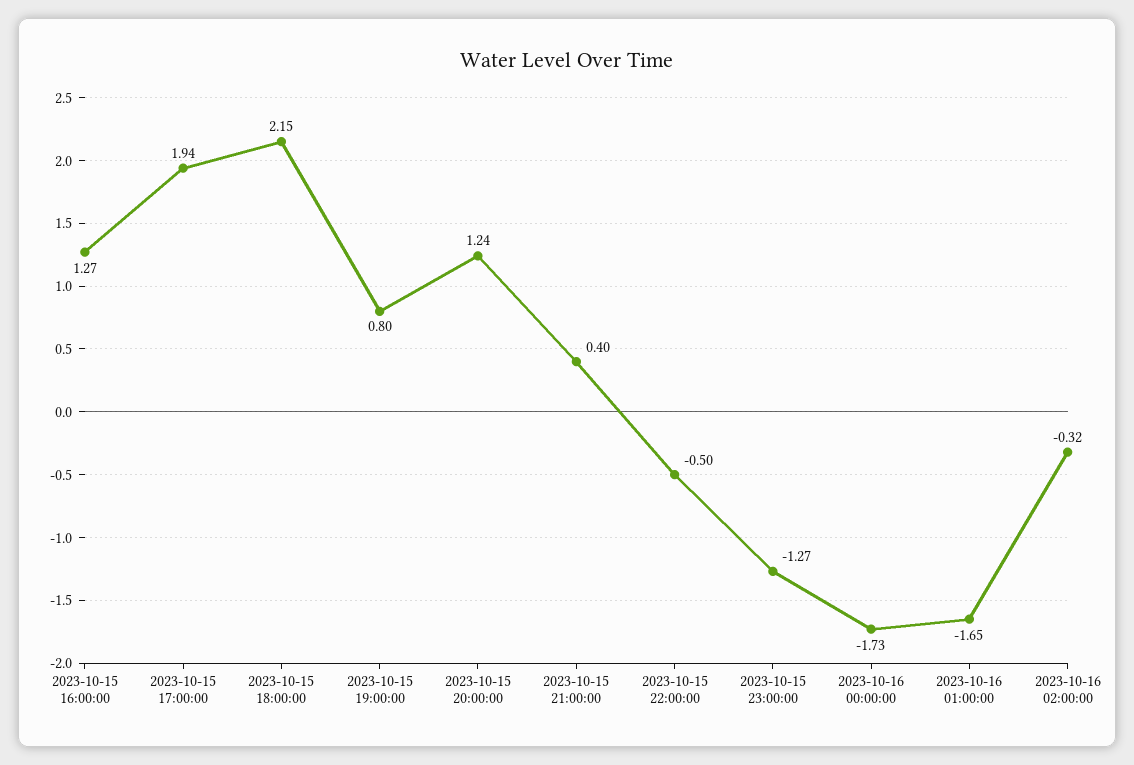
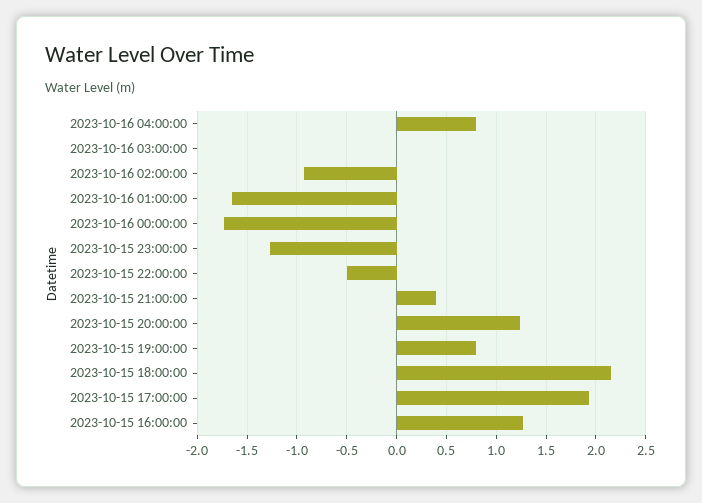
2023-10-16 02:00:00: -0.32 -> -0.9
2023-10-16 04:00:00: none -> 0.8
2023-10-16 03:00:00: none -> 0

